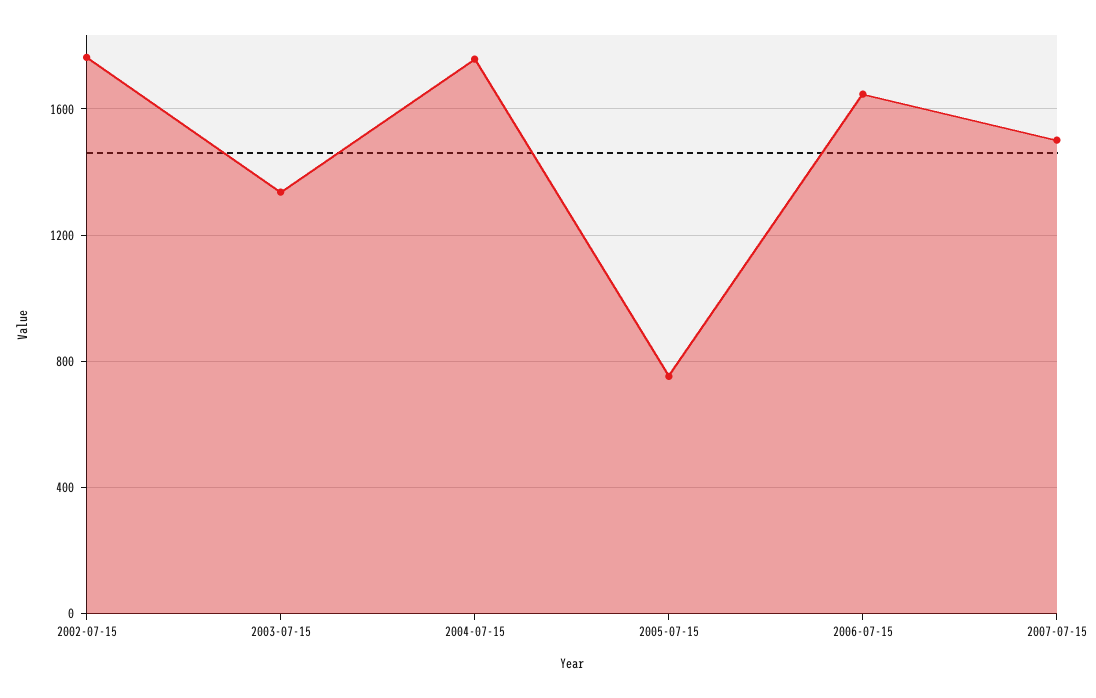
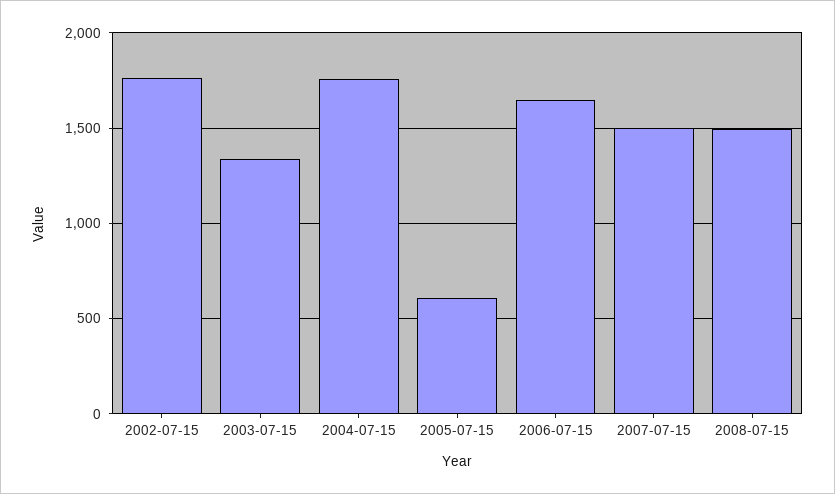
2005-07-15: 750 -> 600
2008-07-15: none -> 1500

